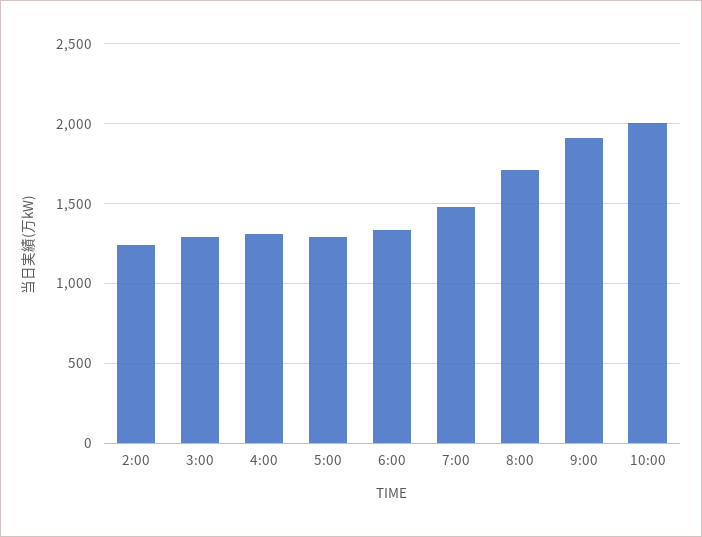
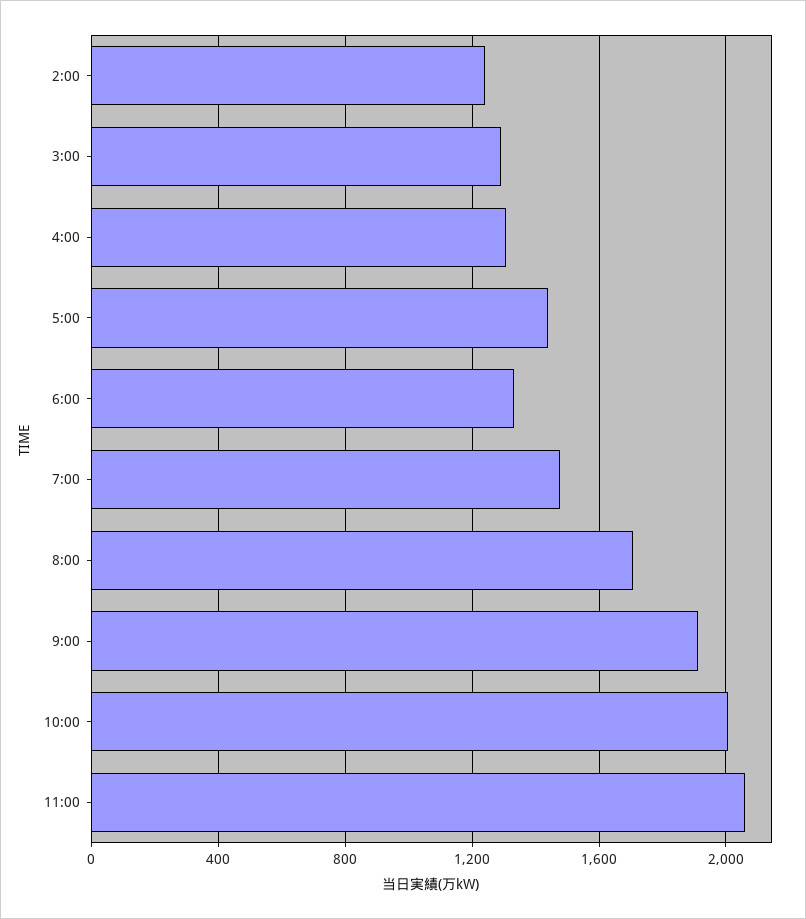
5:00: 1300 -> 1450
11:00: none -> 2050

